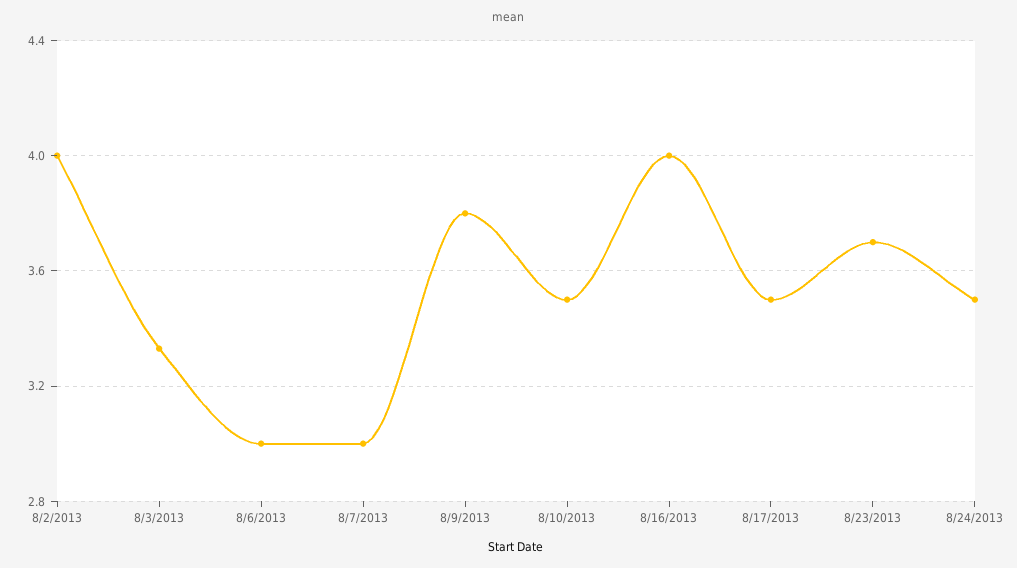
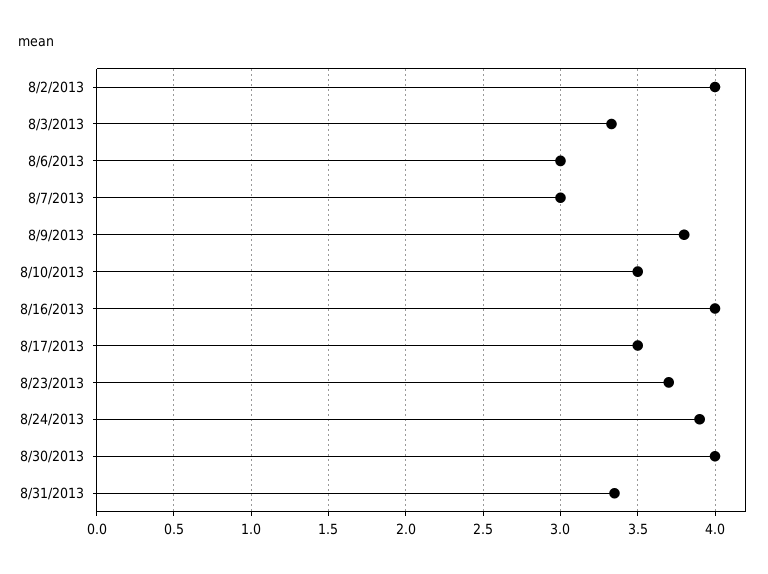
8/24/2013: 3.5 -> 3.9
8/30/2013: none -> 4
8/31/2013: none -> 3.35

